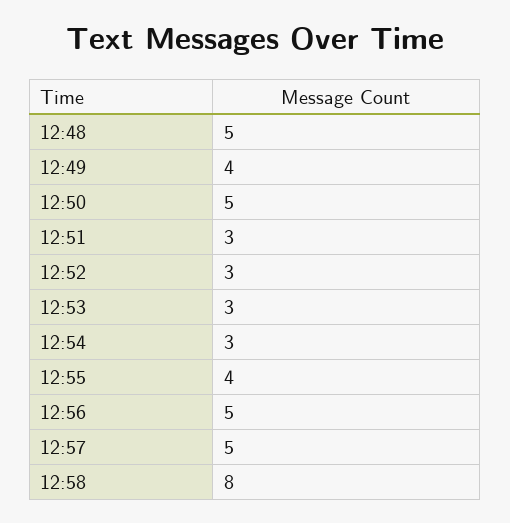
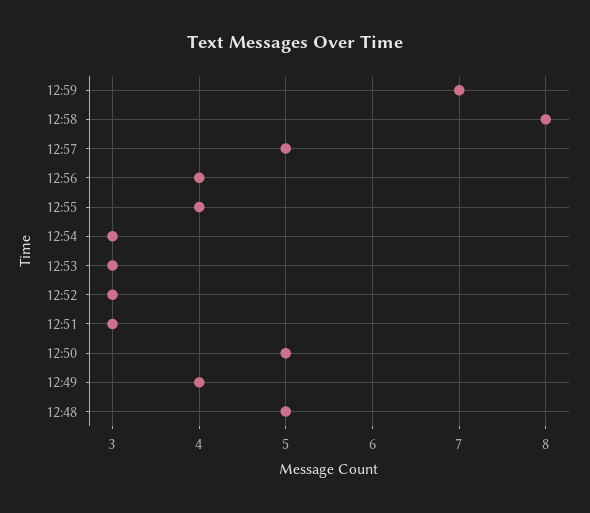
12:56: 5 -> 4
12:59: none -> 7

